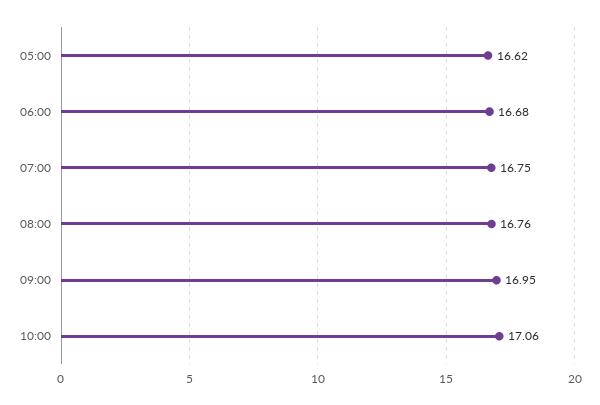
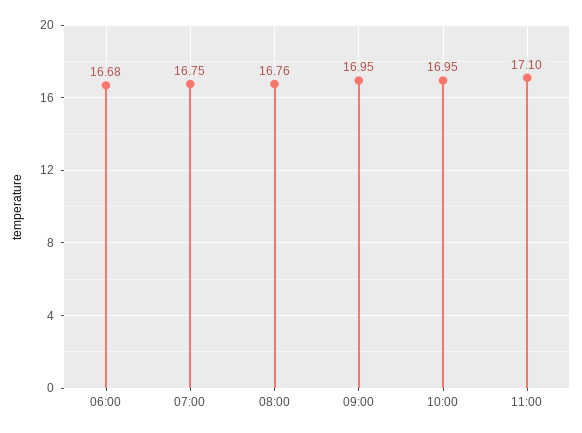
05:00: 16.62 -> none
10:00: 17.06 -> 16.95
11:00: none -> 17.1

